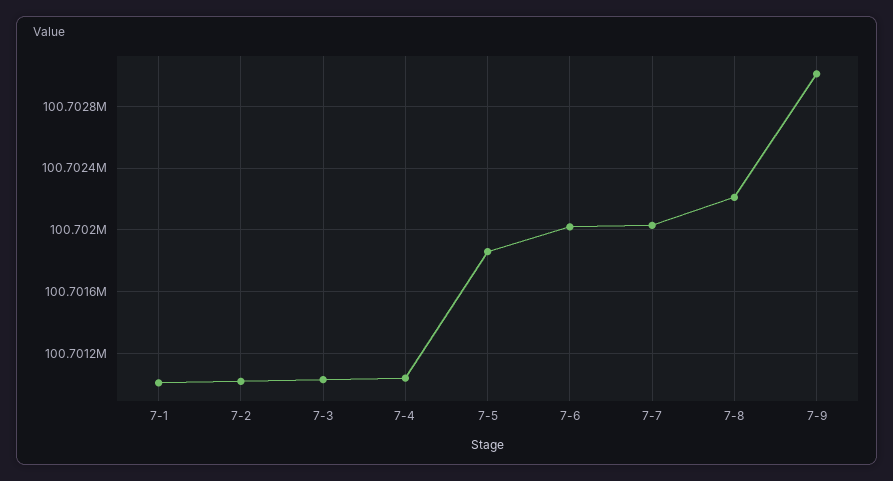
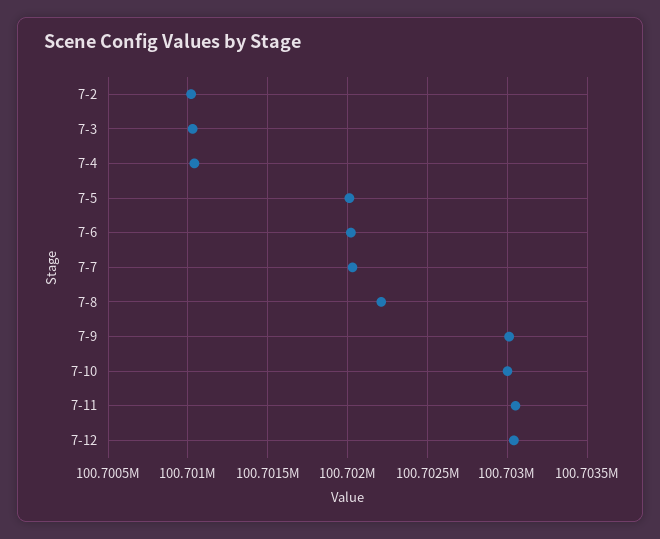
7-1: 100701000 -> none
7-5: 100701850 -> 100702000
7-10: none -> 100703000
7-11: none -> 100703050
7-12: none -> 100703050

